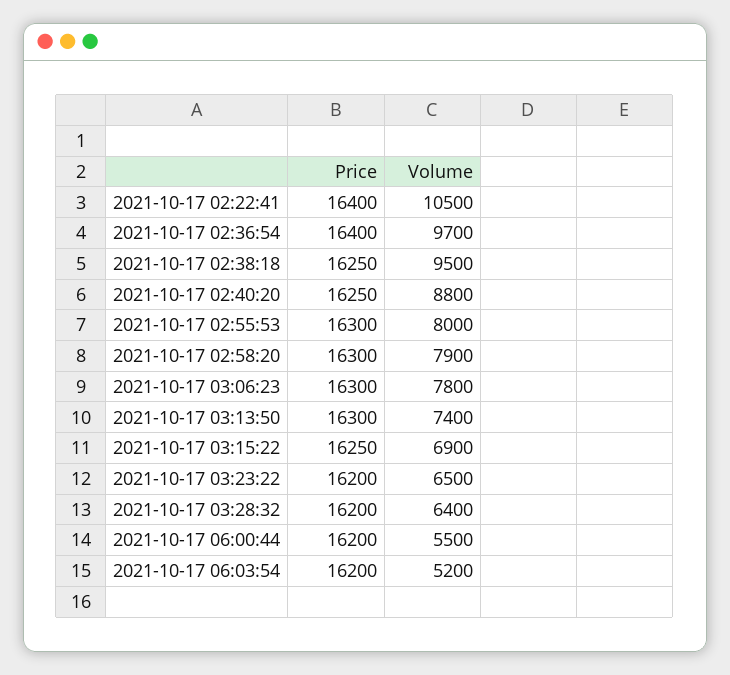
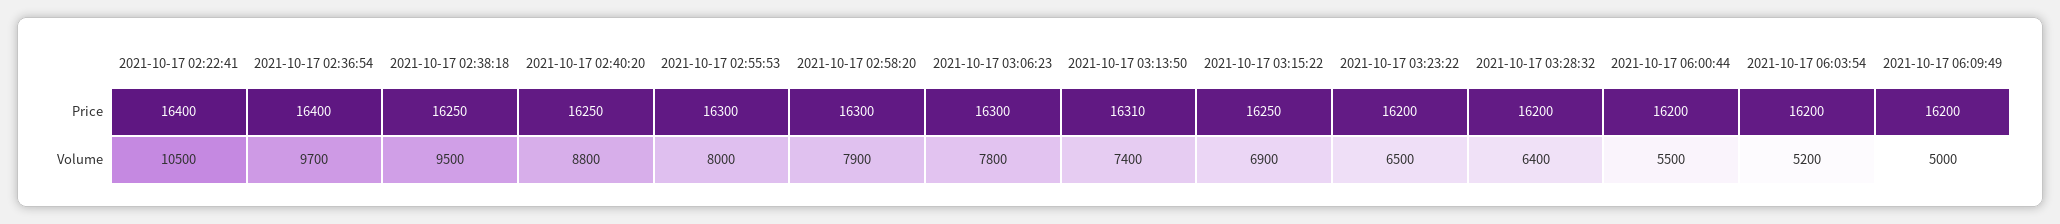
Price, 2021-10-17 03:13:50: 16300 -> 16310
Price, 2021-10-17 06:09:49: none -> 16200
Volume, 2021-10-17 06:09:49: none -> 5000

